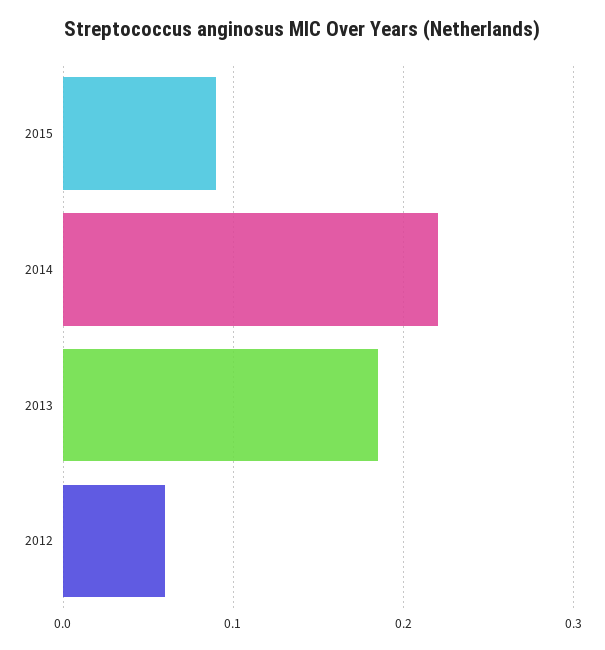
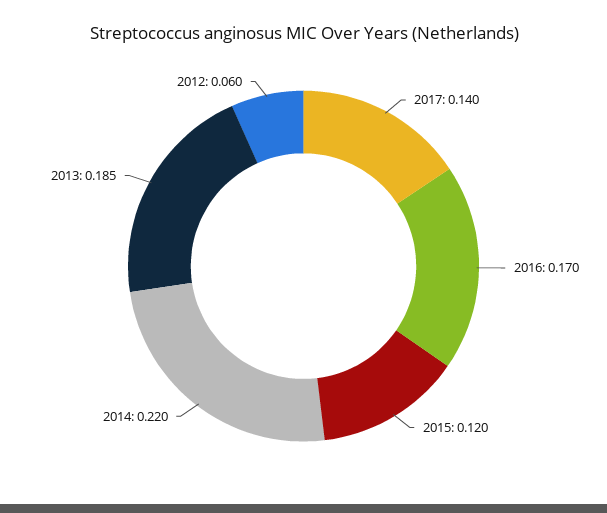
2015: 0.09 -> 0.12
2017: none -> 0.14
2016: none -> 0.17

